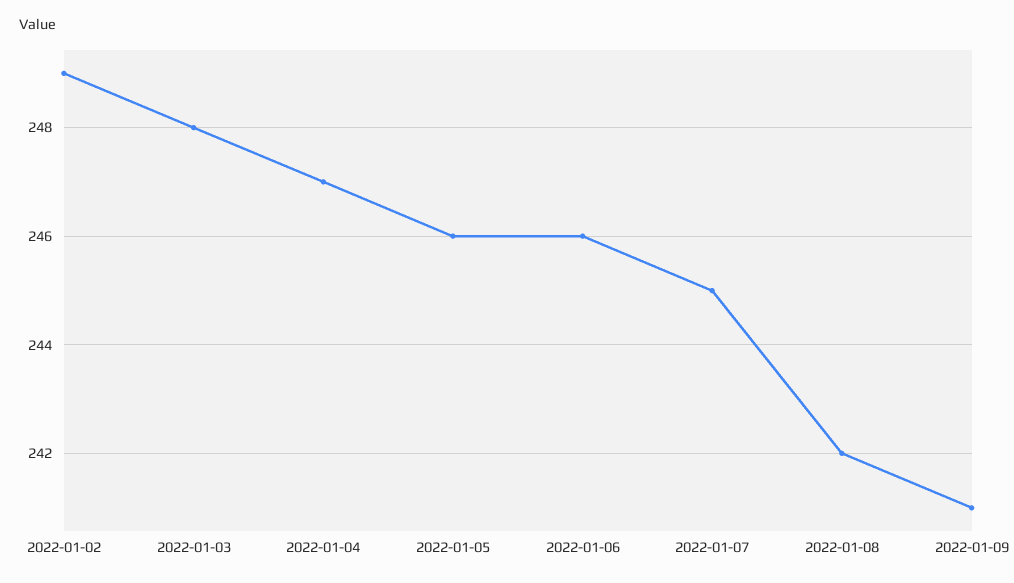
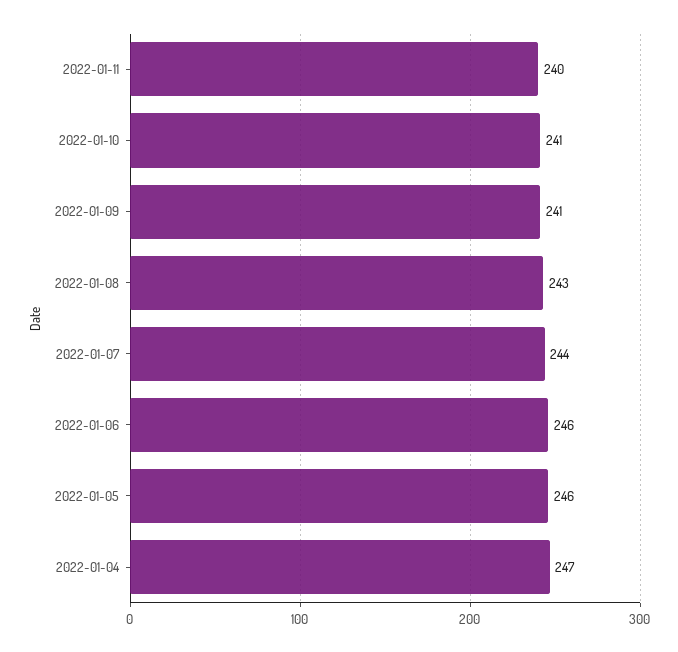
2022-01-02: 249 -> none
2022-01-03: 248 -> none
2022-01-07: 245 -> 244
2022-01-08: 242 -> 243
2022-01-11: none -> 240
2022-01-10: none -> 241

